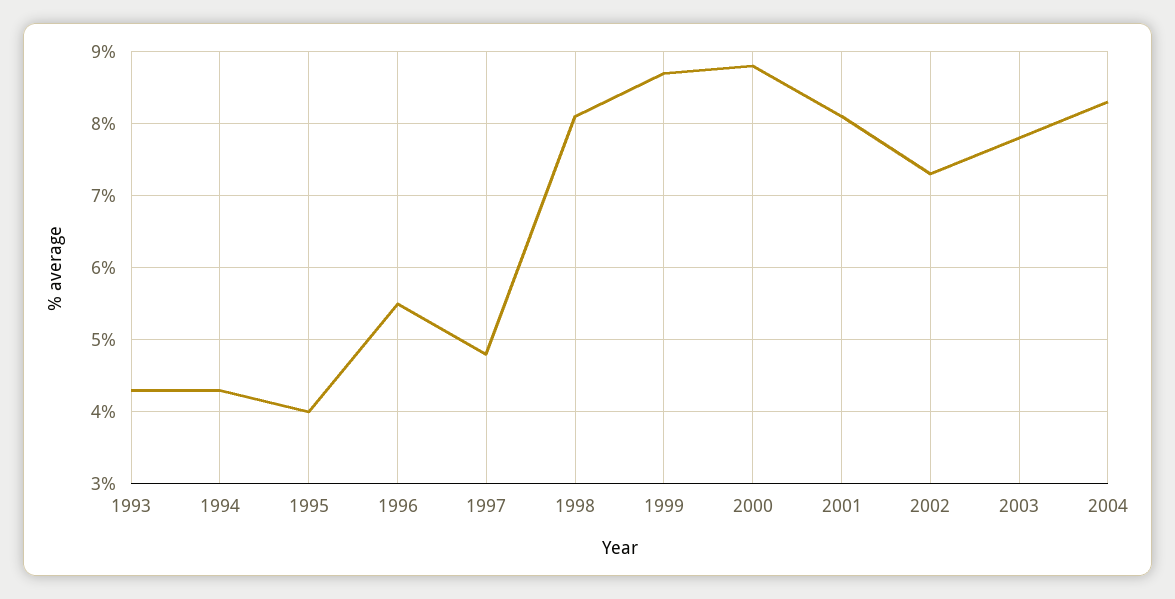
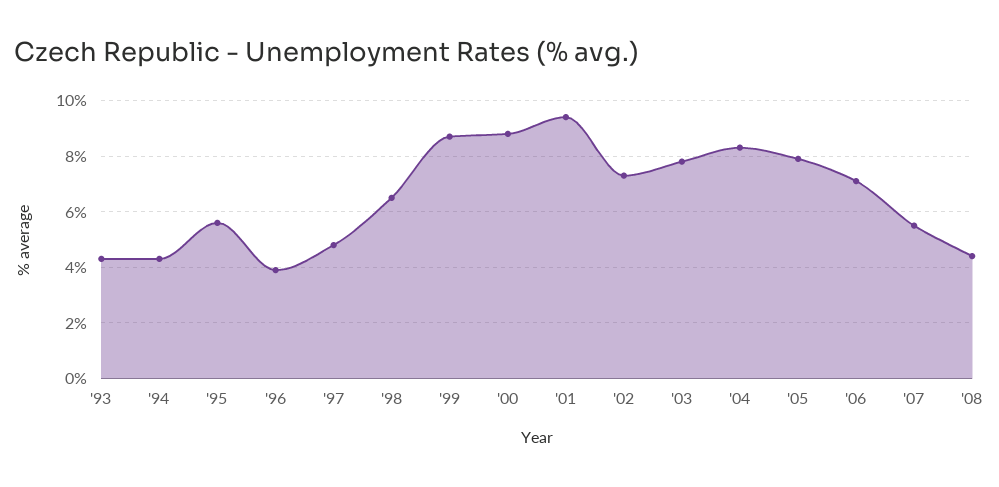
1995: 4 -> 5.5
1996: 5.5 -> 4
1998: 8.1 -> 6.5
2001: 8.1 -> 9.5
'05: none -> 8
'06: none -> 7
'07: none -> 5.5
'08: none -> 4.5

